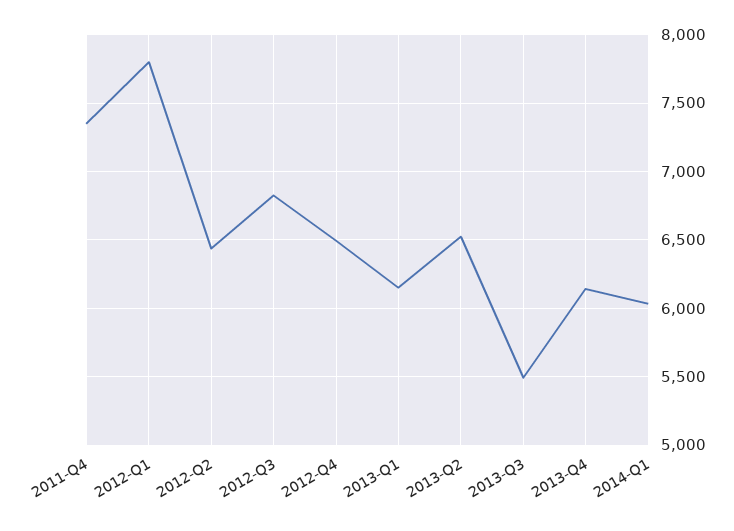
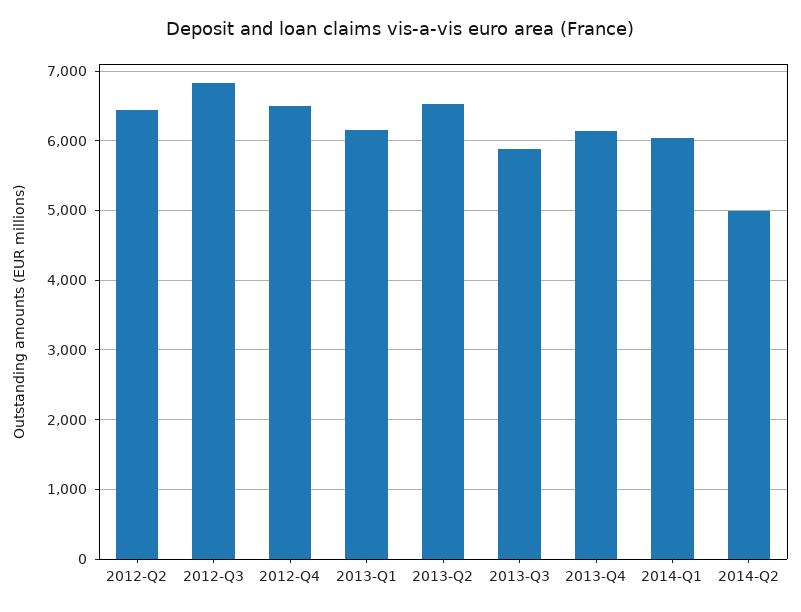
2011-Q4: 7350 -> none
2012-Q1: 7800 -> none
2013-Q3: 5500 -> 5900
2014-Q2: none -> 5000

